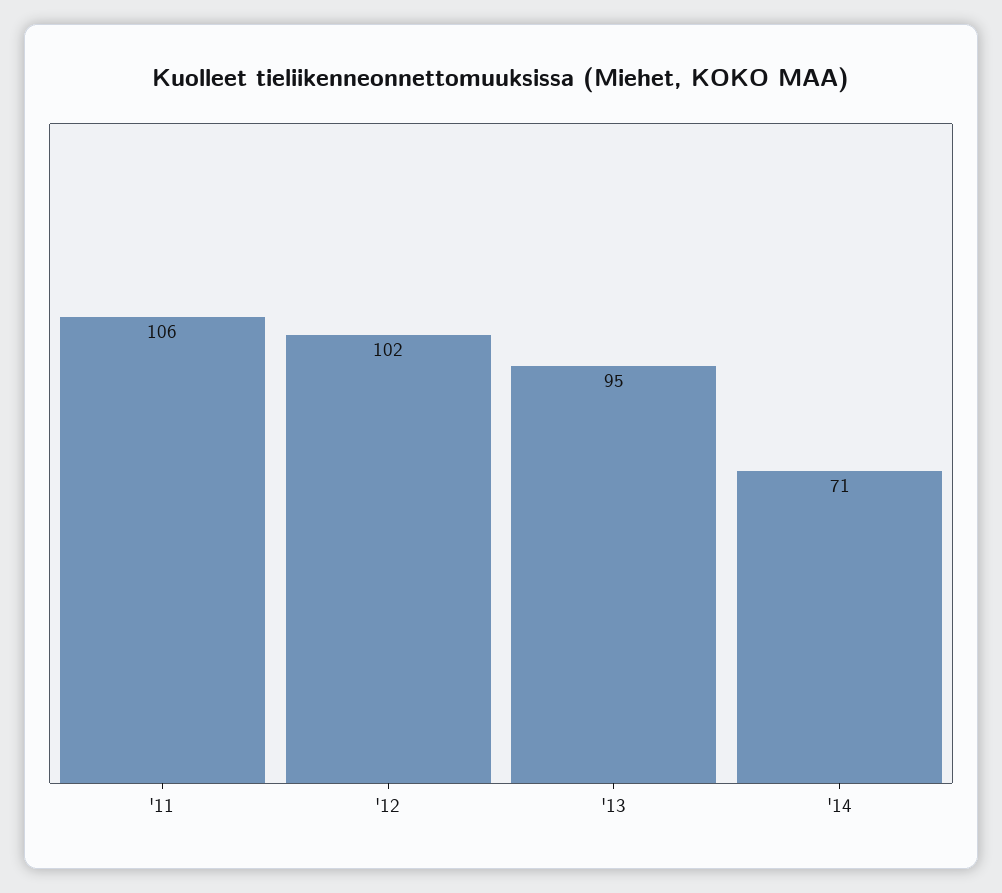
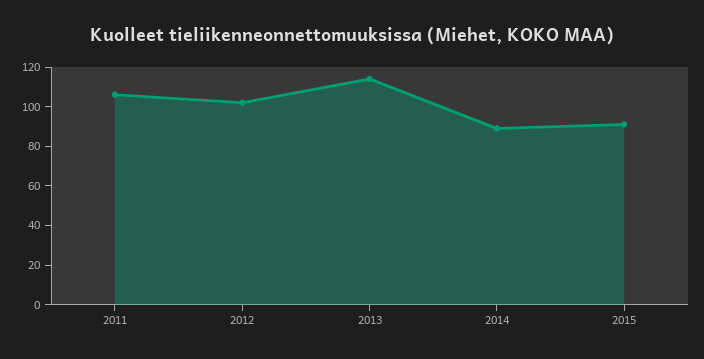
'13: 95 -> 115
'14: 71 -> 90
2015: none -> 90

